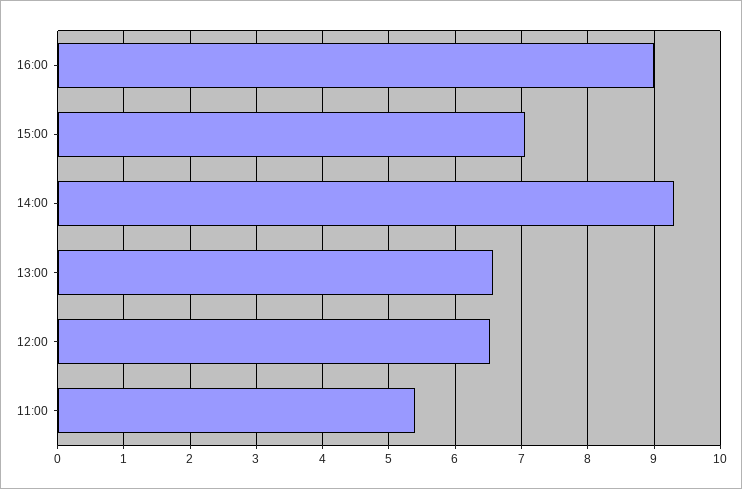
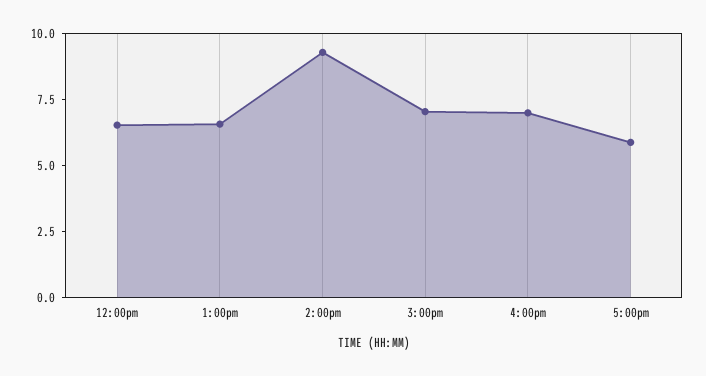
16:00: 9 -> 7
11:00: 5.4 -> none
5:00pm: none -> 6

